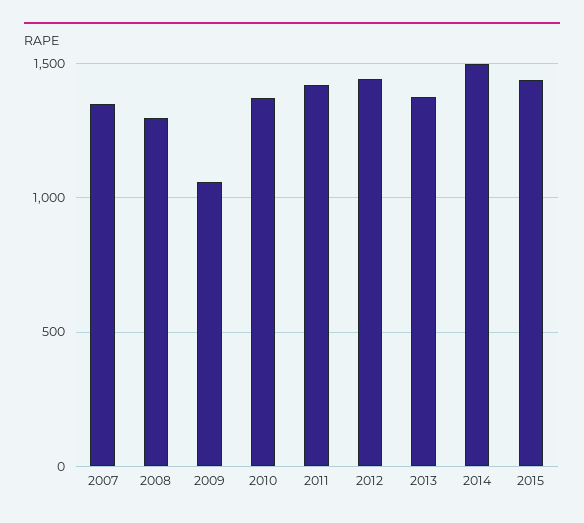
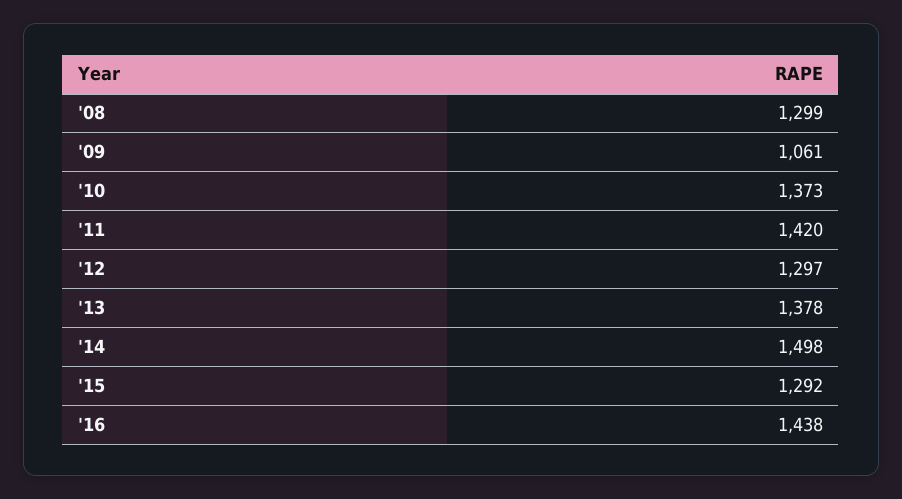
2007: 1350 -> none
2012: 1450 -> 1297
2015: 1450 -> 1292
'16: none -> 1438

